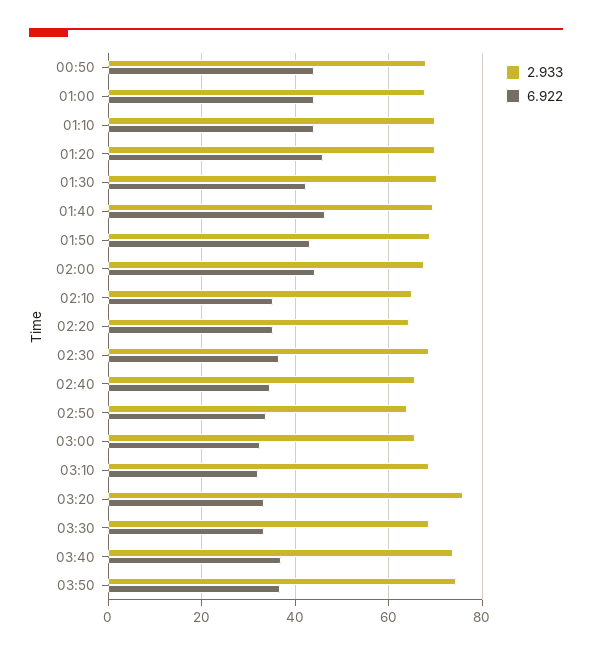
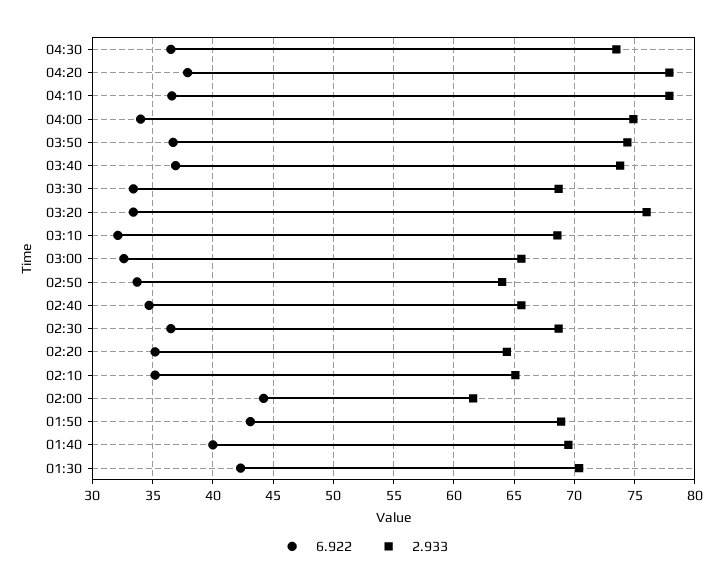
2.933, 00:50: 68 -> none
6.922, 00:50: 44 -> none
2.933, 01:00: 68 -> none
6.922, 01:00: 44 -> none
2.933, 01:10: 70 -> none
6.922, 01:10: 44 -> none
2.933, 01:20: 70 -> none
6.922, 01:20: 46 -> none
6.922, 01:40: 46 -> 40
2.933, 02:00: 68 -> 61.5
6.922, 04:30: none -> 36.5
2.933, 04:30: none -> 73.5
6.922, 04:20: none -> 38
2.933, 04:20: none -> 78
6.922, 04:10: none -> 36.5
2.933, 04:10: none -> 78
6.922, 04:00: none -> 34
2.933, 04:00: none -> 75

